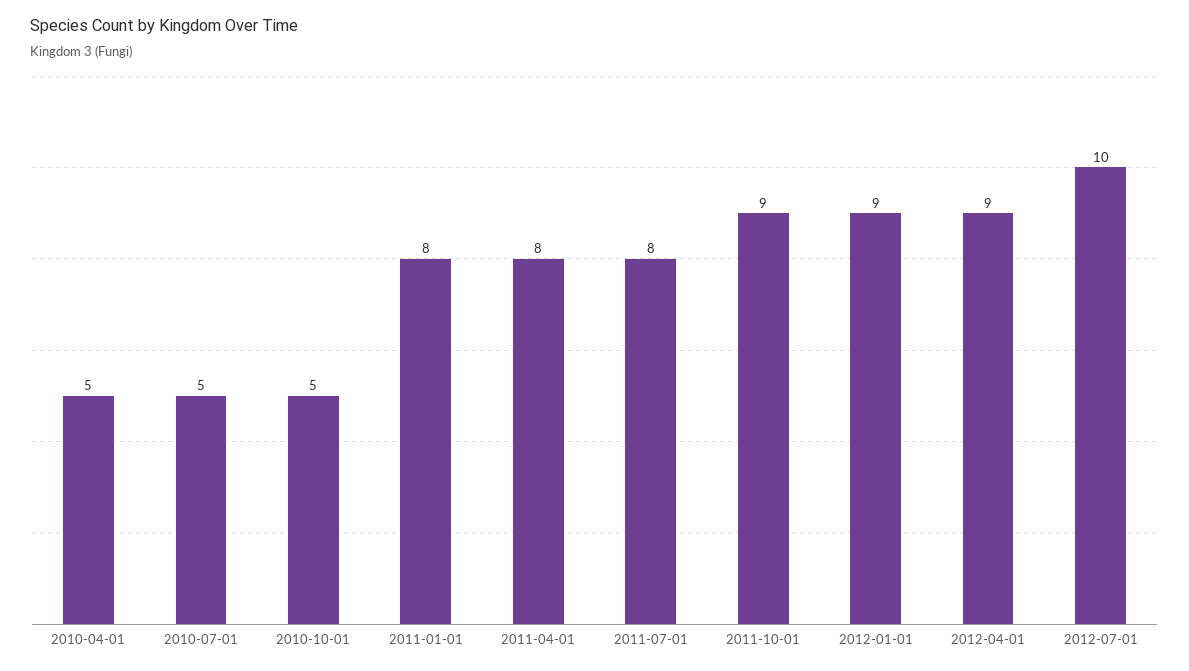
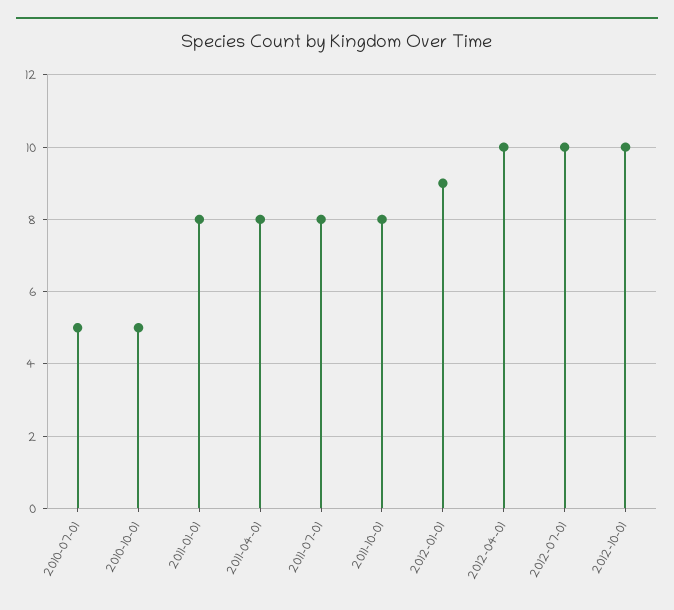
2010-04-01: 5 -> none
2011-10-01: 9 -> 8
2012-04-01: 9 -> 10
2012-10-01: none -> 10

